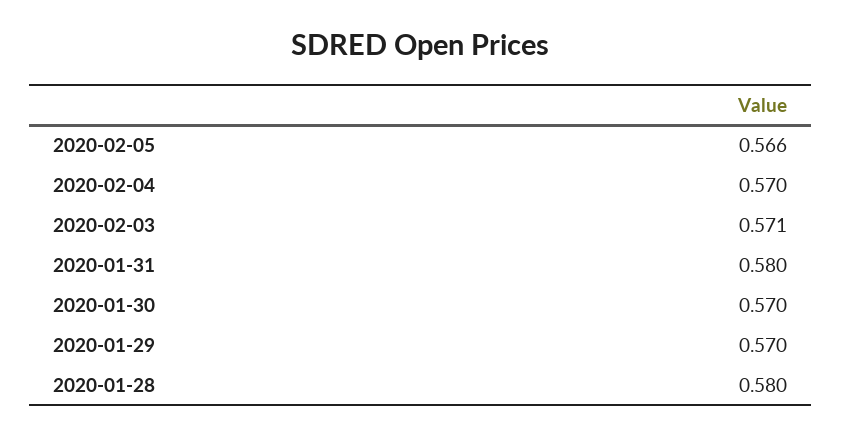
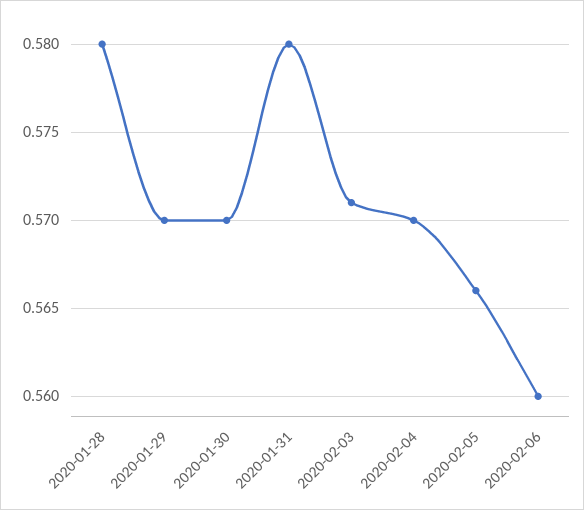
2020-02-06: none -> 0.56

